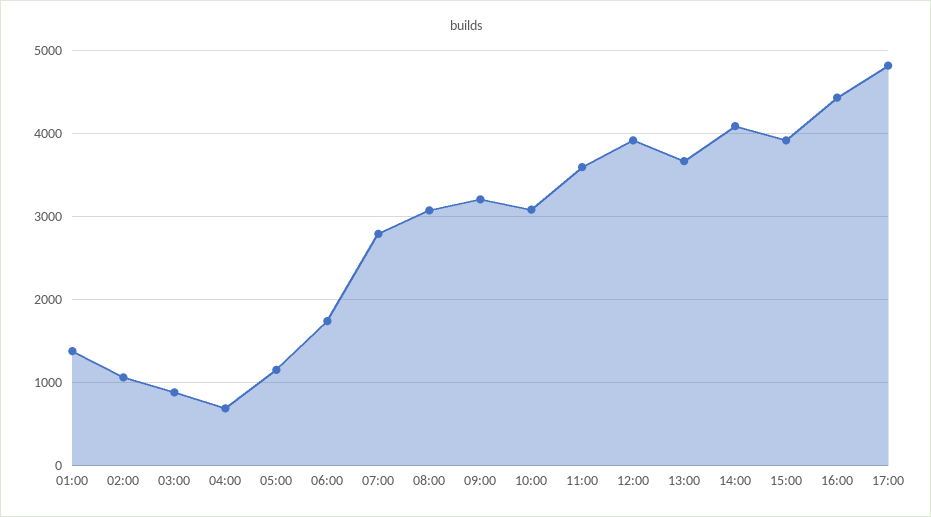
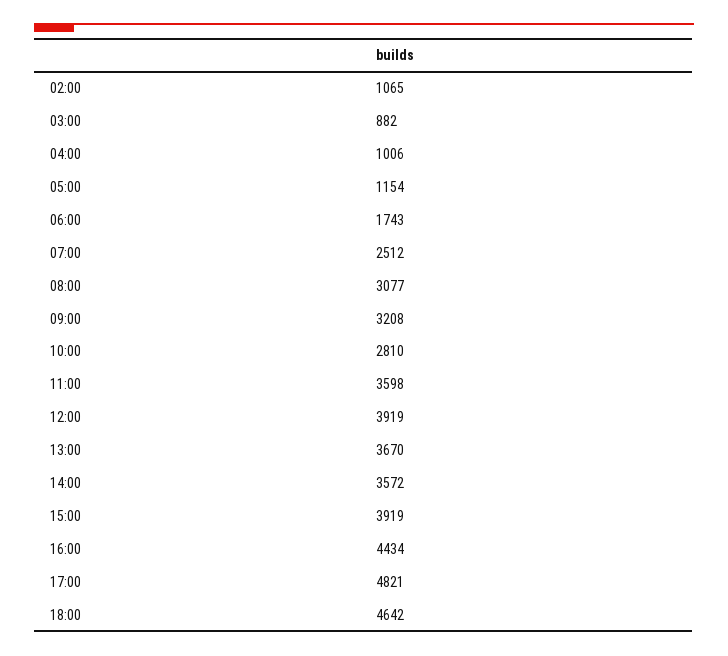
01:00: 1400 -> none
04:00: 700 -> 1006
07:00: 2800 -> 2512
10:00: 3100 -> 2810
14:00: 4100 -> 3572
18:00: none -> 4642

